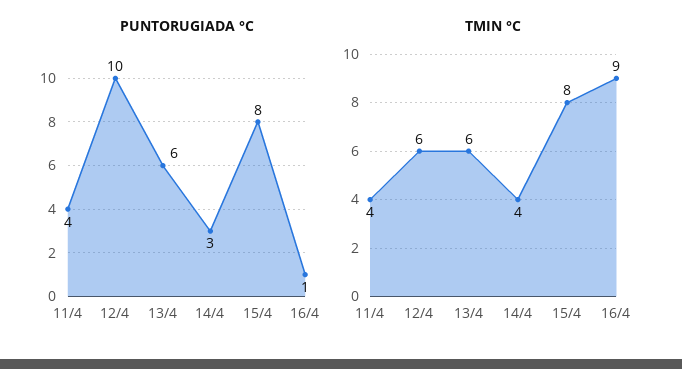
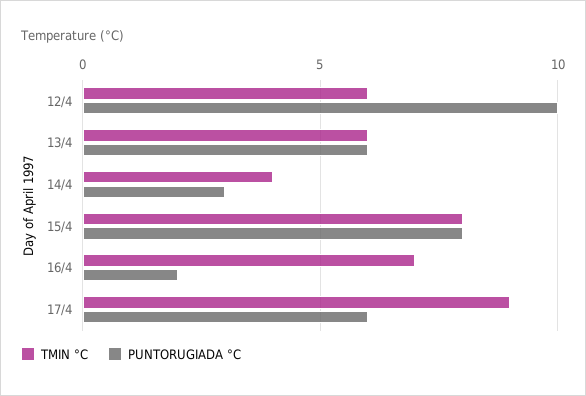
PUNTORUGIADA °C, 11/4: 4 -> none
PUNTORUGIADA °C, 16/4: 1 -> 2
TMIN °C, 11/4: 4 -> none
TMIN °C, 16/4: 9 -> 7
TMIN °C, 17/4: none -> 9
PUNTORUGIADA °C, 17/4: none -> 6

